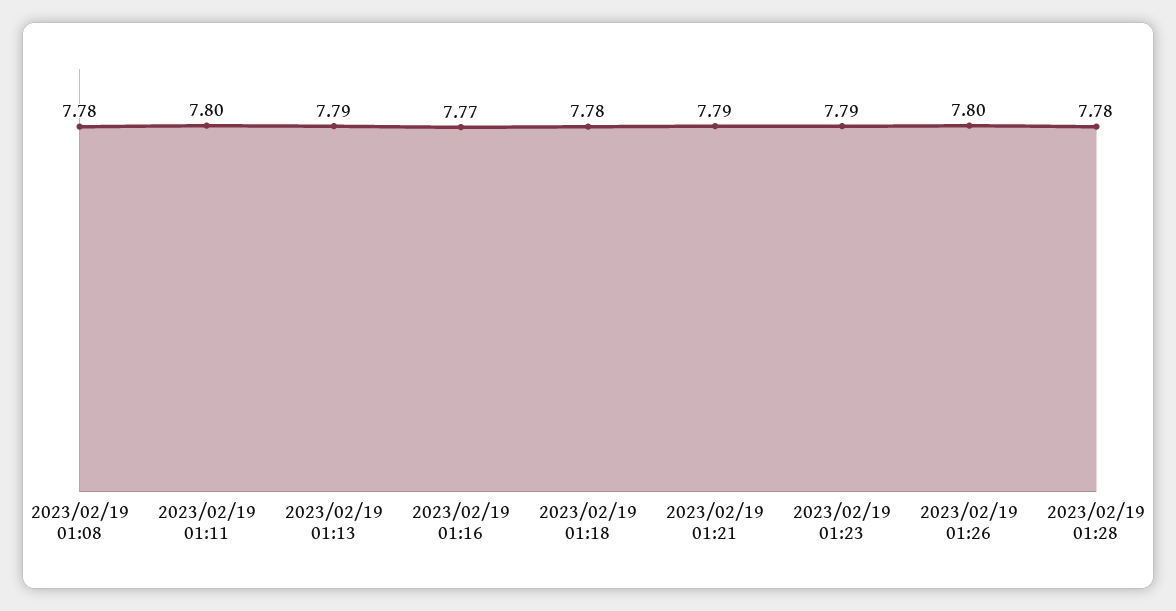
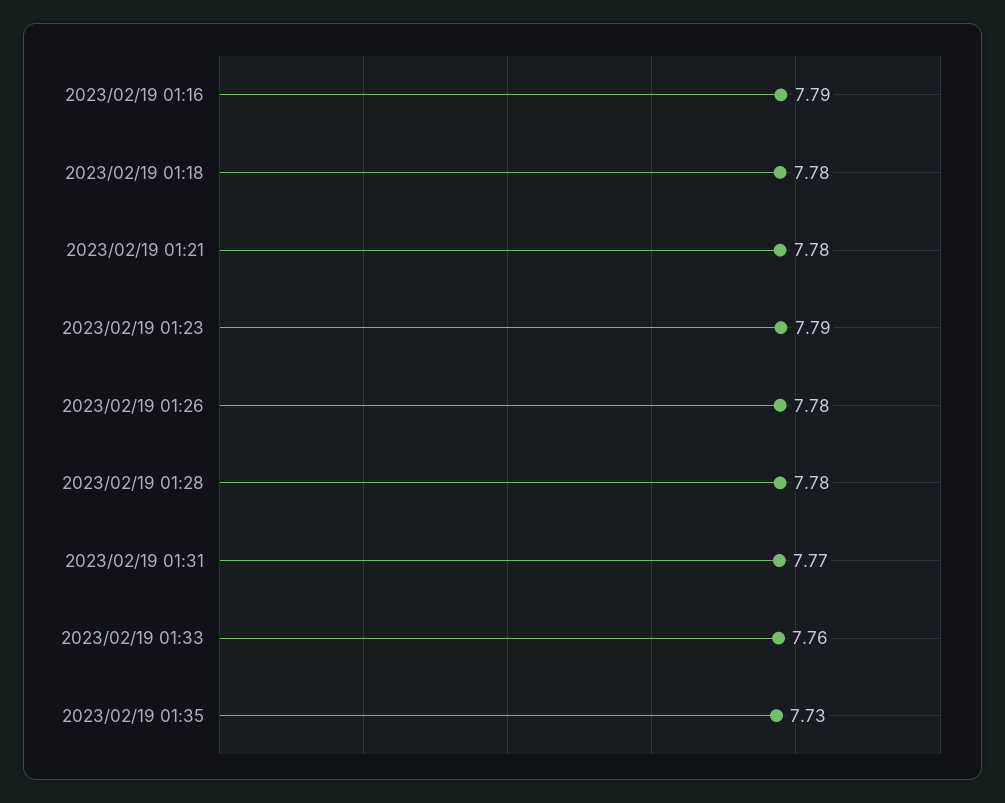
2023/02/19 01:08: 7.78 -> none
2023/02/19 01:11: 7.8 -> none
2023/02/19 01:13: 7.79 -> none
2023/02/19 01:16: 7.77 -> 7.79
2023/02/19 01:21: 7.79 -> 7.78
2023/02/19 01:26: 7.8 -> 7.78
2023/02/19 01:31: none -> 7.77
2023/02/19 01:33: none -> 7.76
2023/02/19 01:35: none -> 7.73

